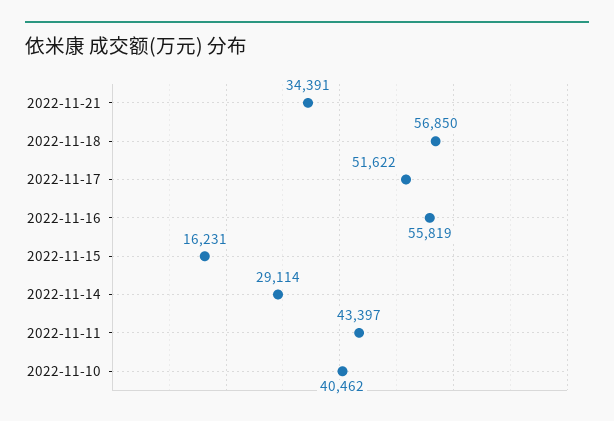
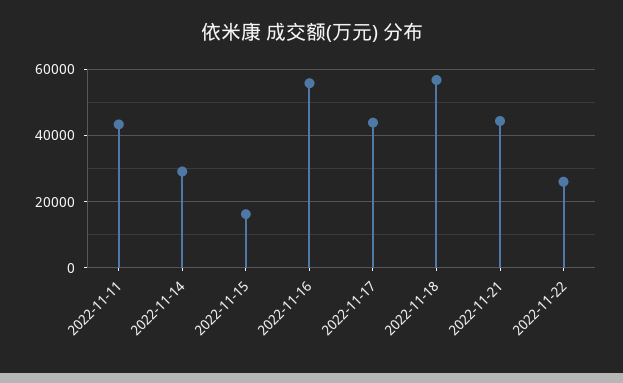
2022-11-21: 34391 -> 44000
2022-11-17: 51622 -> 44000
2022-11-10: 40462 -> none
2022-11-22: none -> 26000

